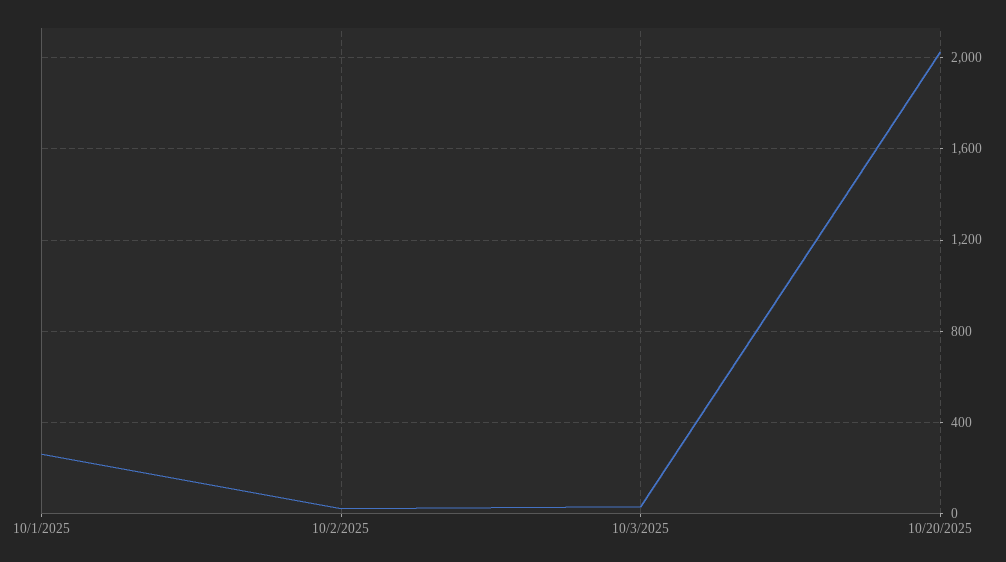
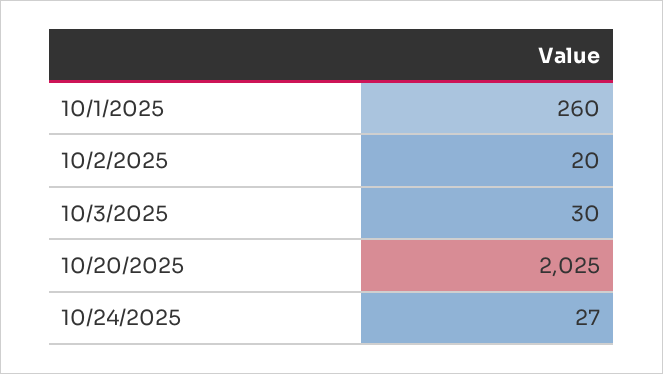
10/24/2025: none -> 27

